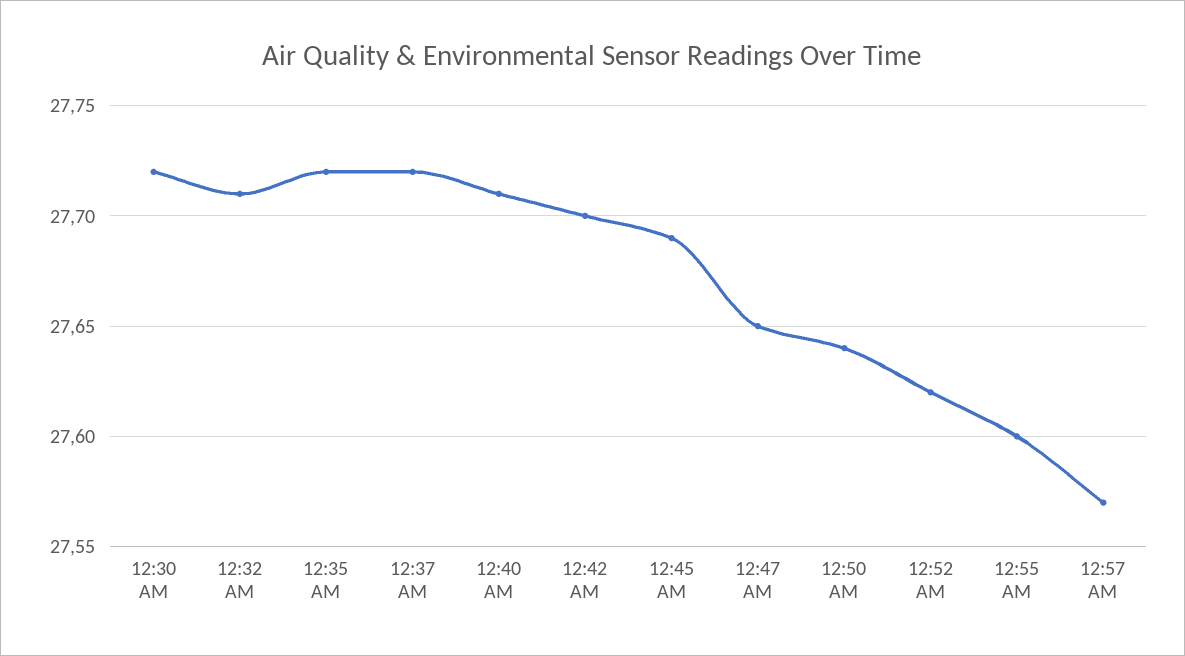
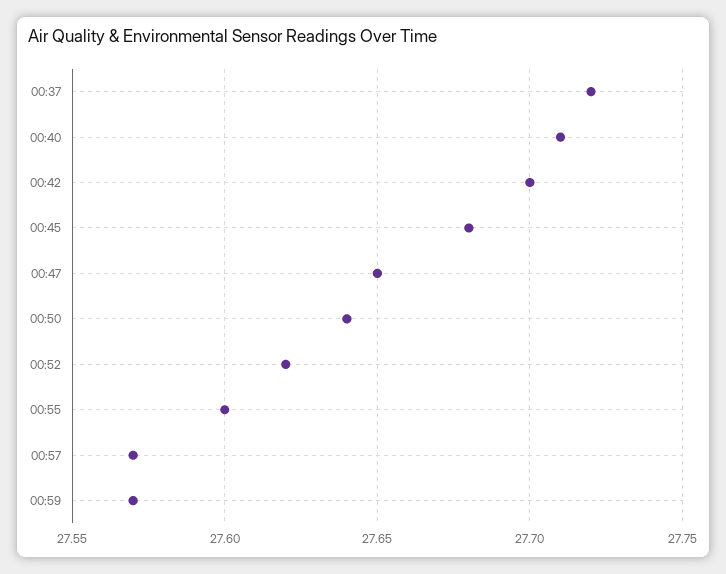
12:30 AM: 27.72 -> none
12:32 AM: 27.71 -> none
12:35 AM: 27.72 -> none
12:45 AM: 27.69 -> 27.68
00:59: none -> 27.57

